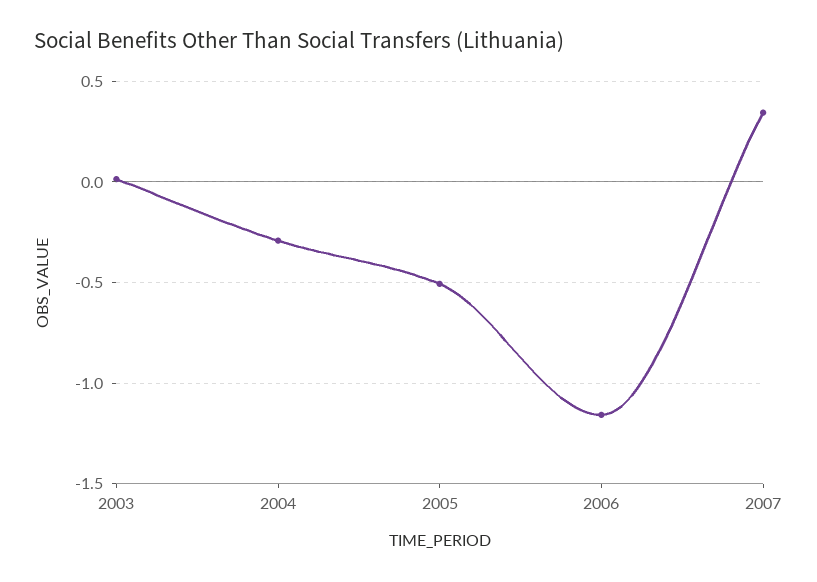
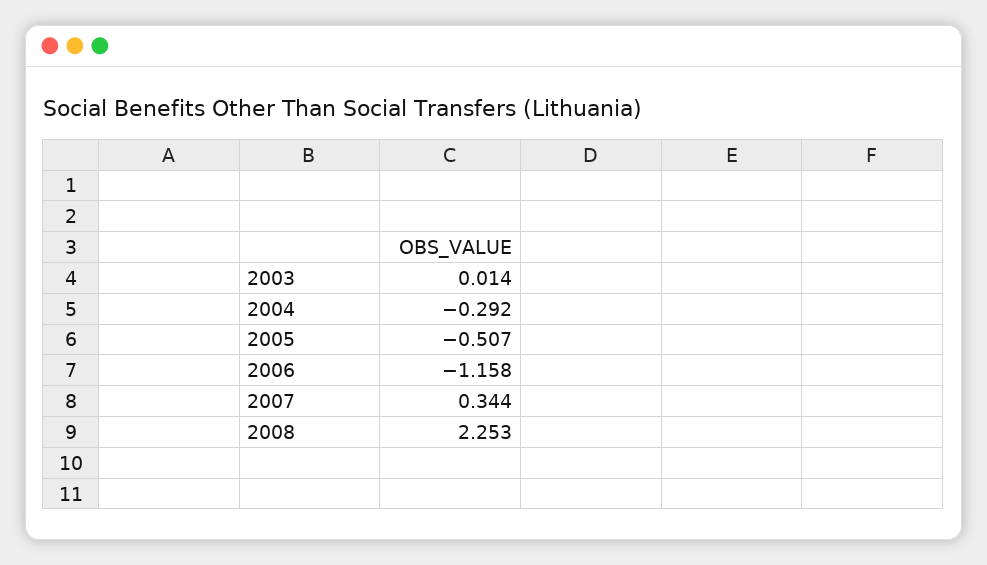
2008: none -> 2.253

